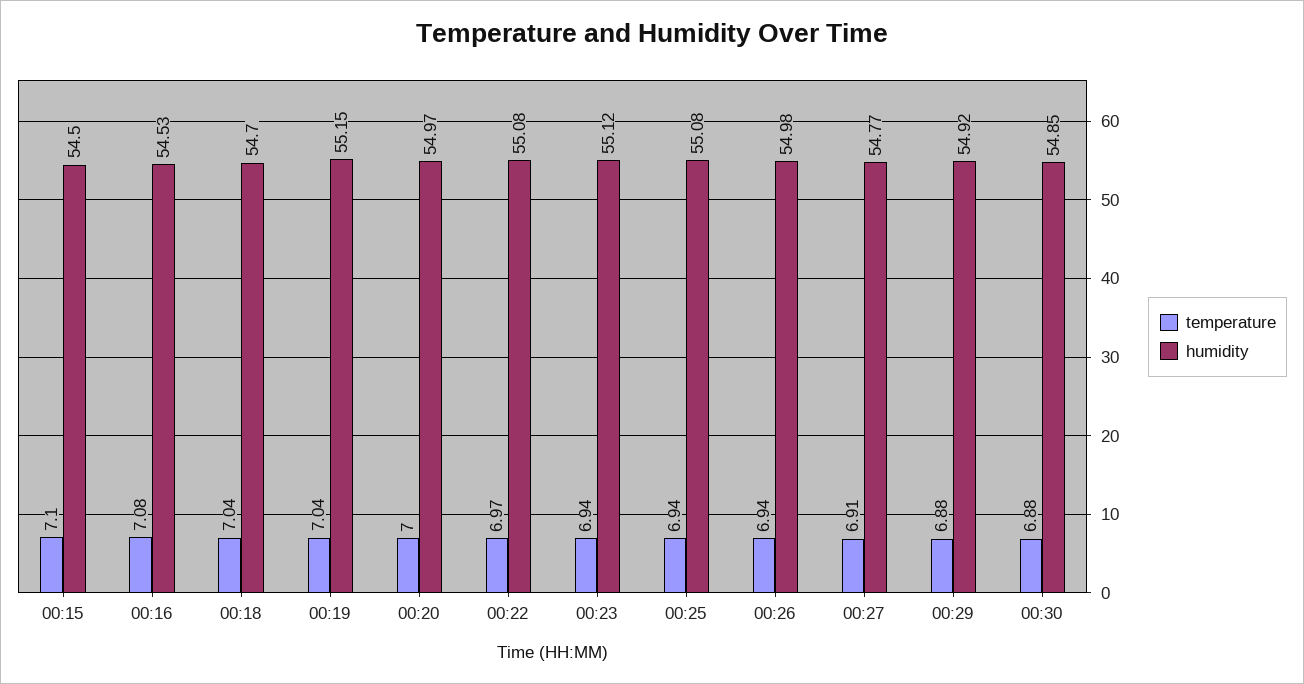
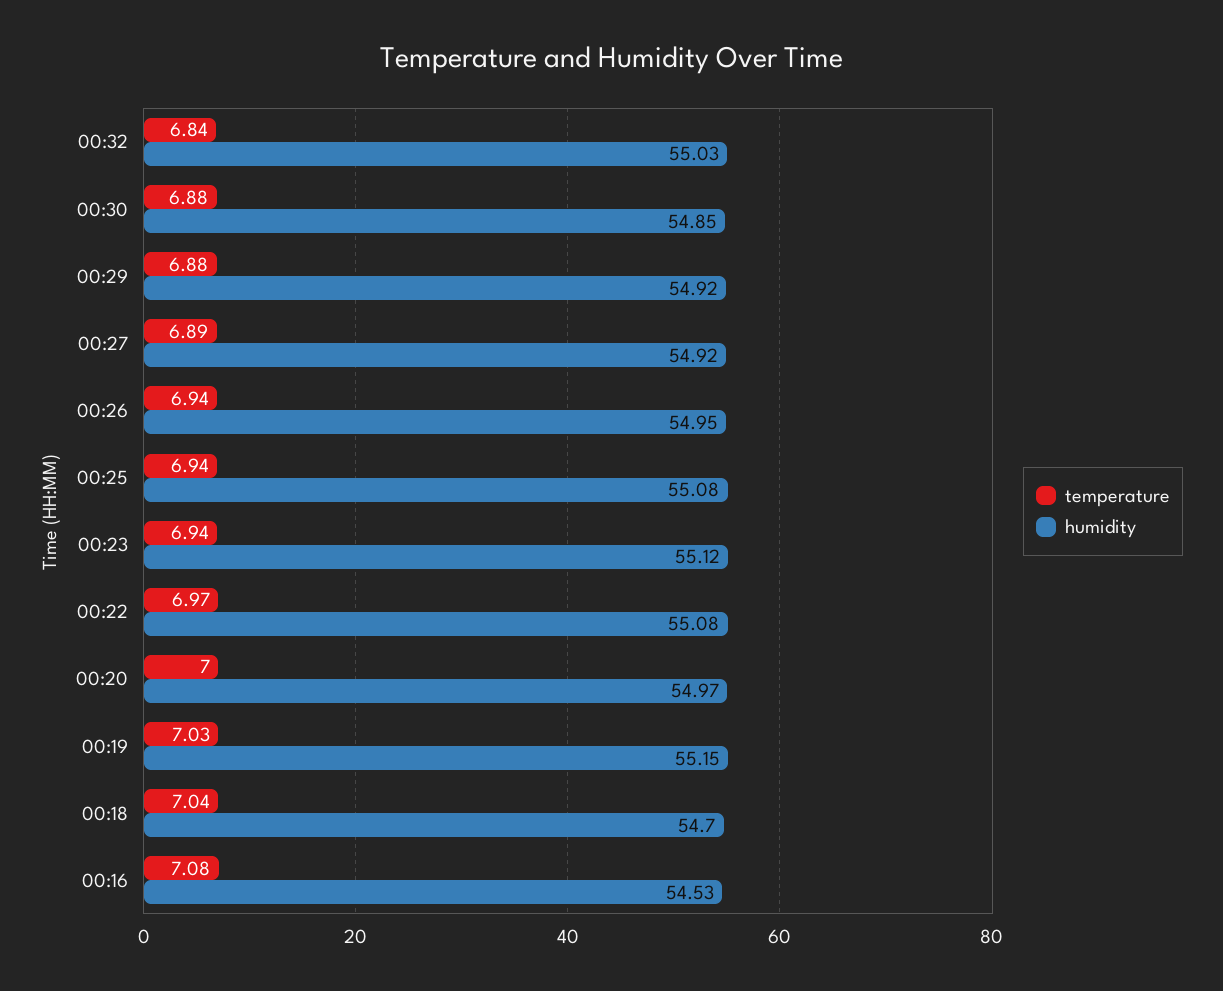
temperature, 00:15: 7.1 -> none
humidity, 00:15: 54.5 -> none
temperature, 00:19: 7.04 -> 7.03
humidity, 00:26: 54.98 -> 54.95
temperature, 00:27: 6.91 -> 6.89
humidity, 00:27: 54.77 -> 54.92
temperature, 00:32: none -> 6.84
humidity, 00:32: none -> 55.03

